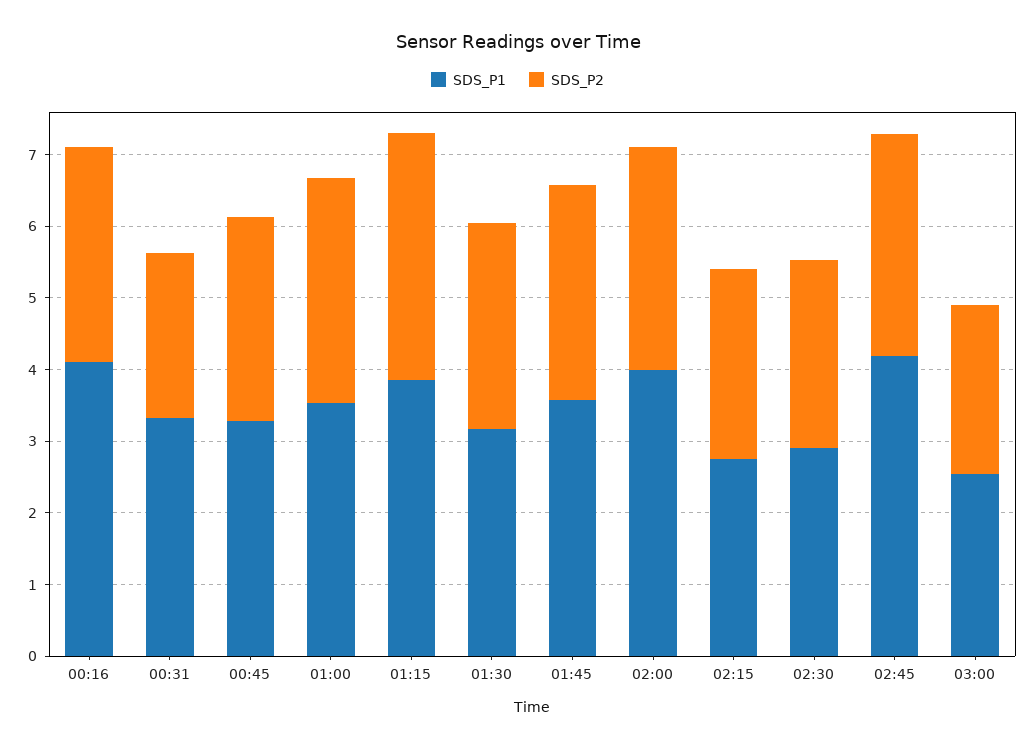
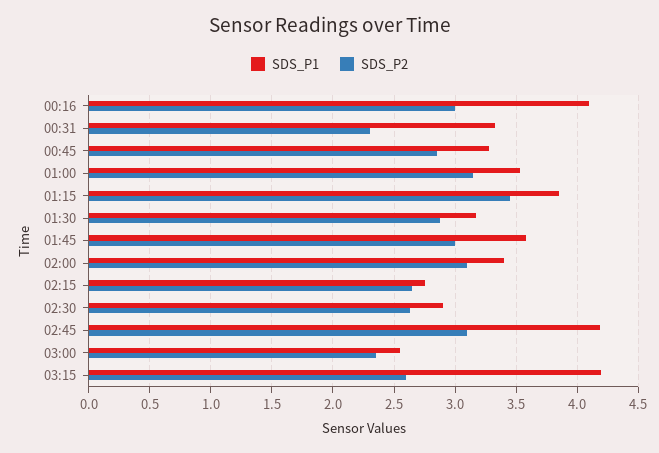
SDS_P1, 02:00: 4 -> 3.4
SDS_P1, 03:15: none -> 4.2
SDS_P2, 03:15: none -> 2.6

